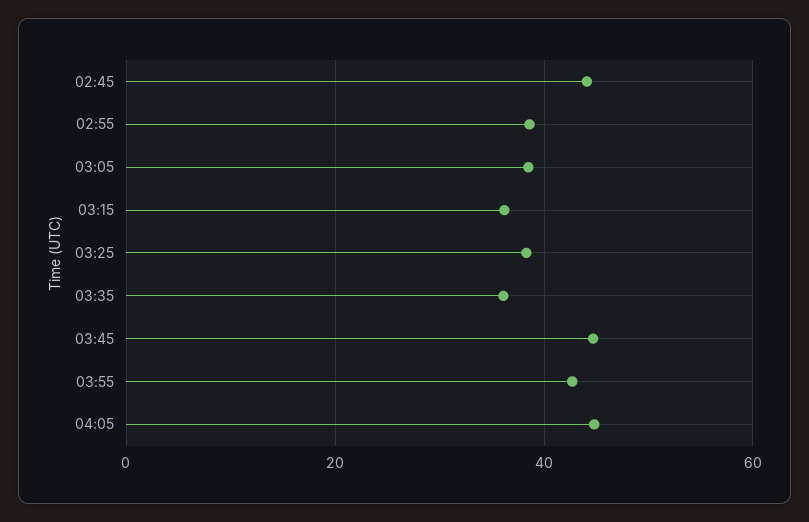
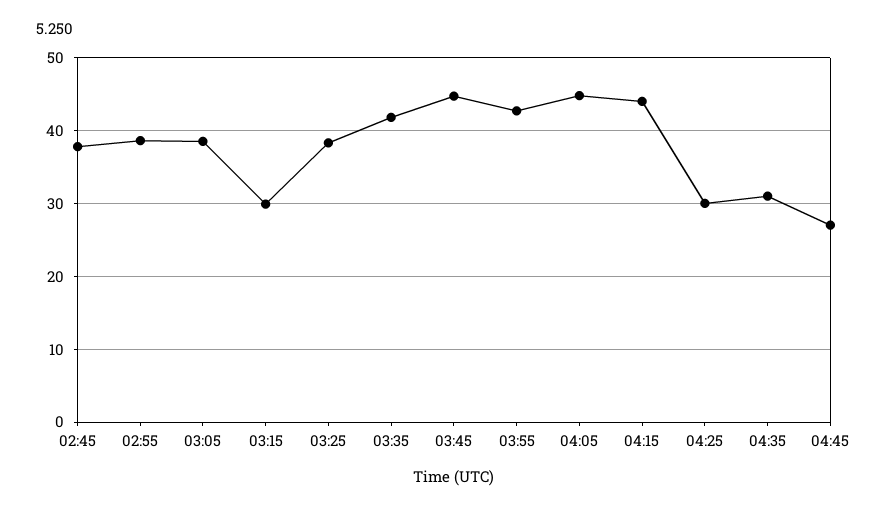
02:45: 44 -> 38
03:15: 36 -> 30
03:35: 36 -> 42
04:15: none -> 44
04:25: none -> 30
04:35: none -> 31
04:45: none -> 27

